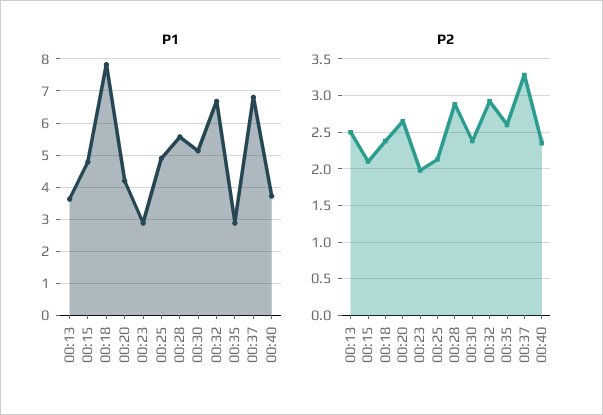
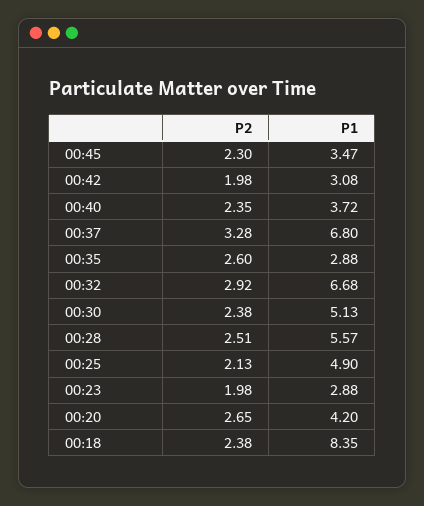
P1, 00:13: 3.6 -> none
P1, 00:15: 4.8 -> none
P1, 00:18: 7.8 -> 8.35
P2, 00:13: 2.5 -> none
P2, 00:15: 2.1 -> none
P2, 00:28: 2.9 -> 2.51
P2, 00:45: none -> 2.3
P1, 00:45: none -> 3.47
P2, 00:42: none -> 1.98
P1, 00:42: none -> 3.08

